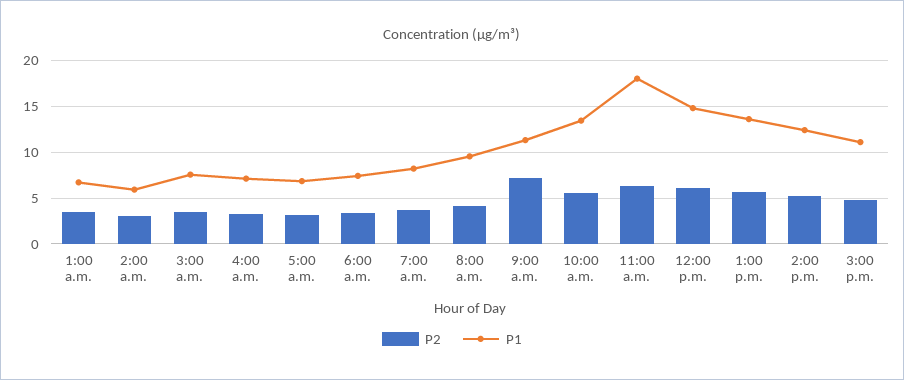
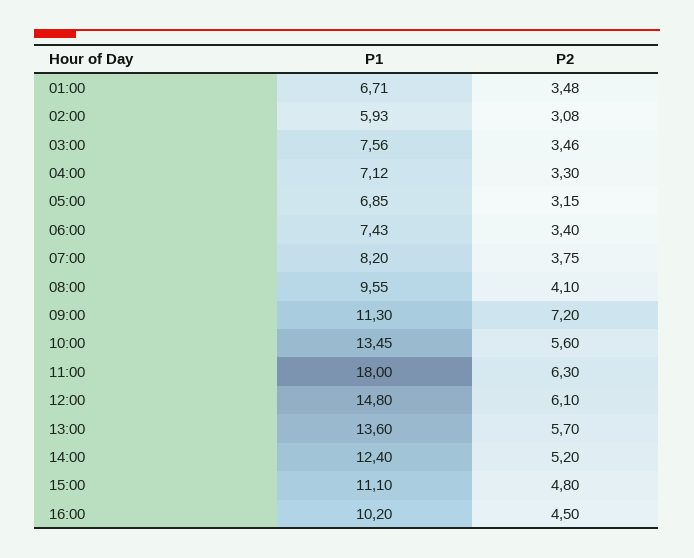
P1, 16:00: none -> 10.2
P2, 16:00: none -> 4.5

